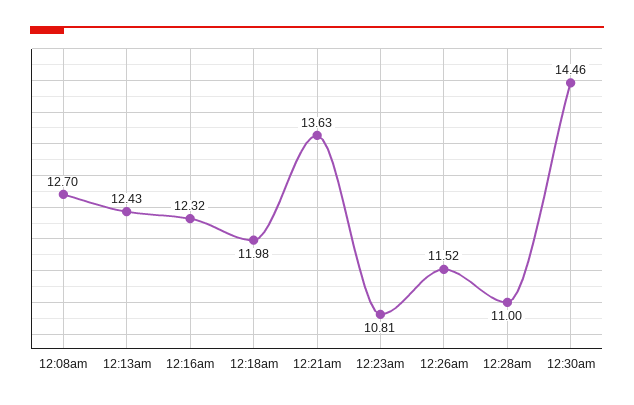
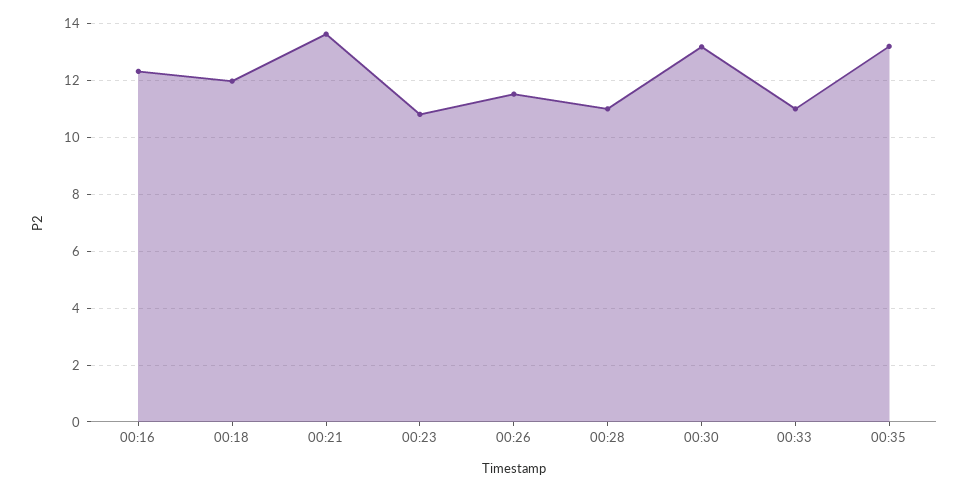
12:08am: 12.7 -> none
12:13am: 12.43 -> none
12:30am: 14.46 -> 13.25
00:33: none -> 11
00:35: none -> 13.25

